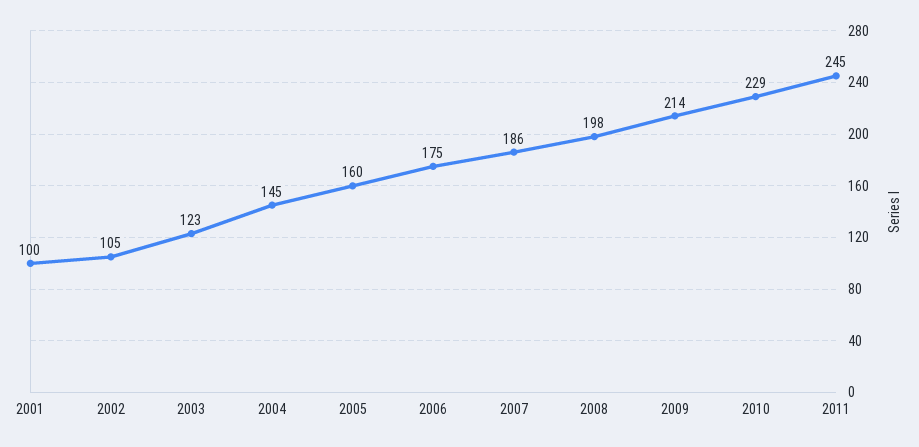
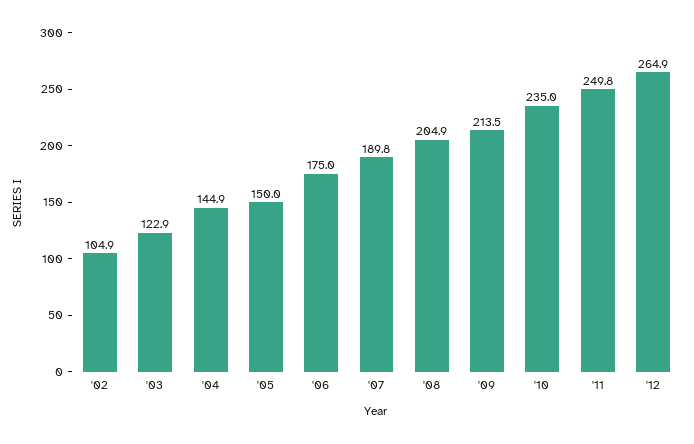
2001: 100 -> none
2005: 160 -> 150
2007: 186 -> 189.8
2008: 198 -> 204.9
2010: 229 -> 235
2011: 245 -> 249.8
'12: none -> 264.9

